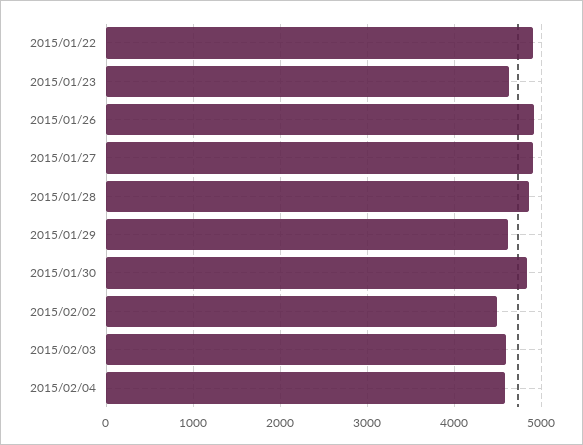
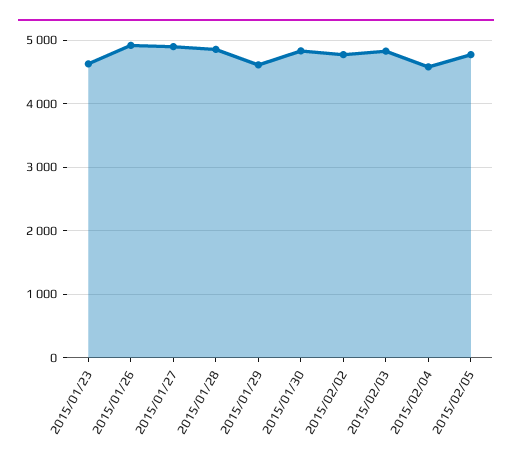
2015/01/22: 4900 -> none
2015/02/02: 4500 -> 4800
2015/02/03: 4600 -> 4800
2015/02/05: none -> 4800

